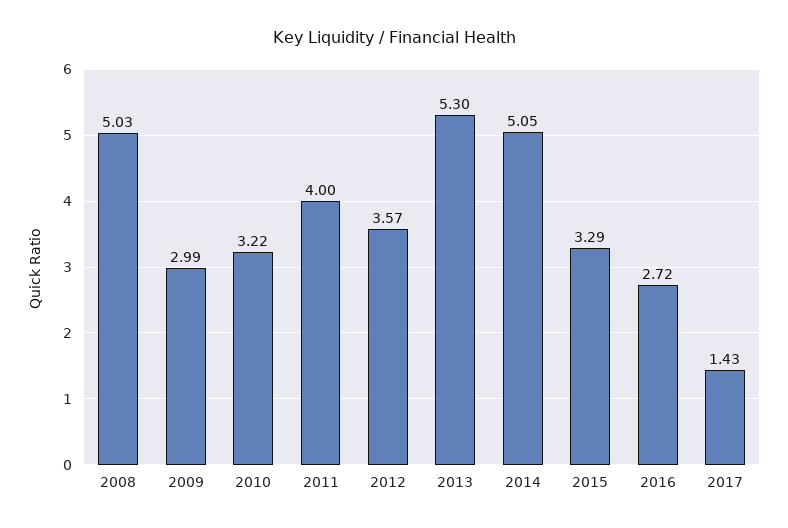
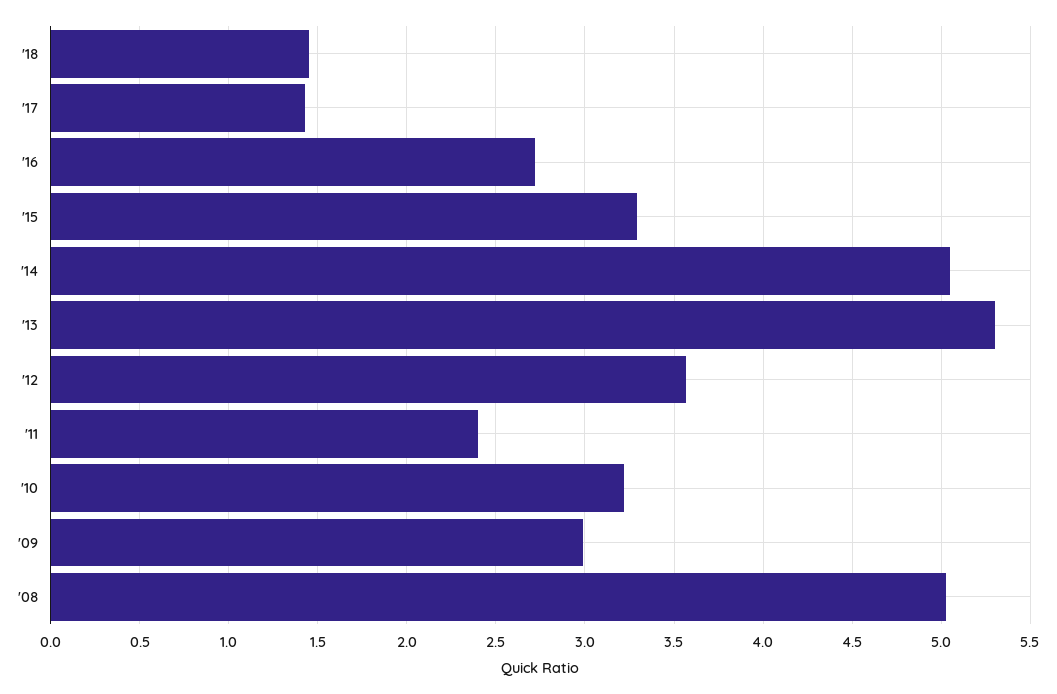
2011: 4 -> 2.4
'18: none -> 1.45

